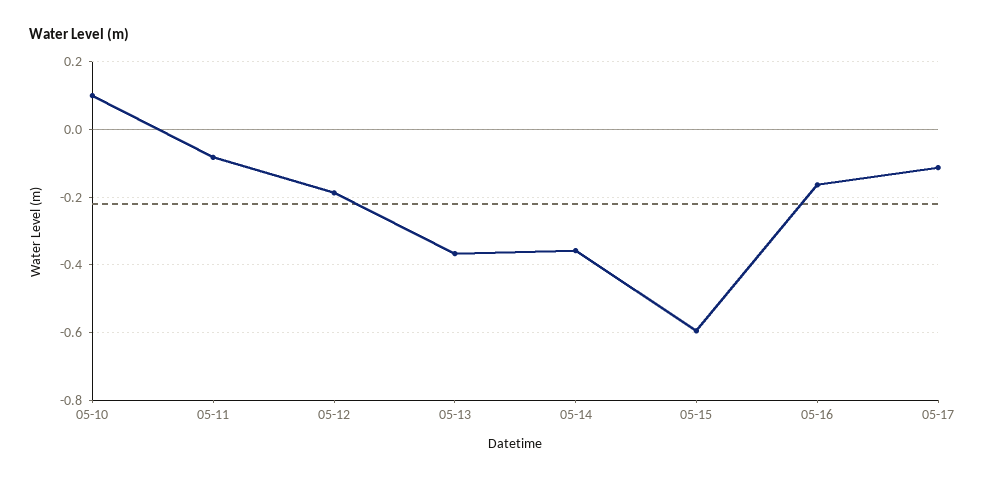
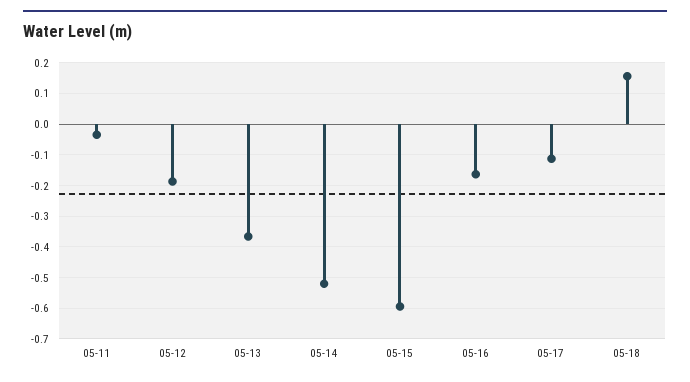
05-10: 0.1 -> none
05-11: -0.08 -> -0.04
05-14: -0.36 -> -0.52
05-18: none -> 0.16

